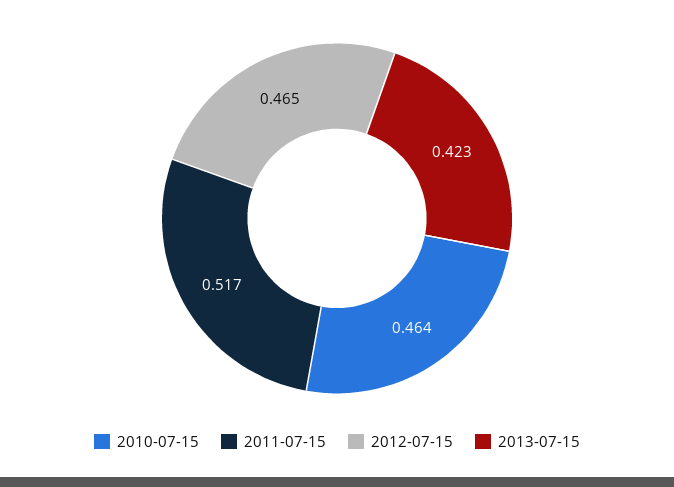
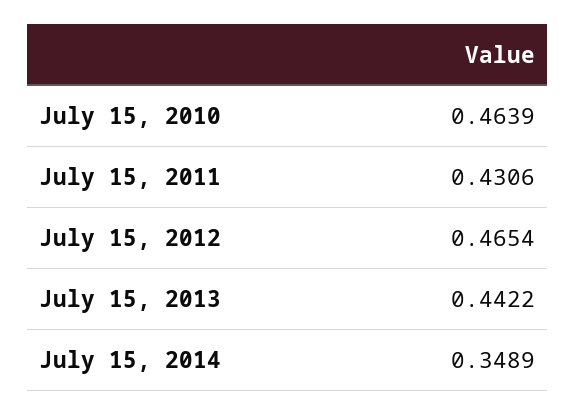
2011-07-15: 0.517 -> 0.4306
2013-07-15: 0.423 -> 0.4422
July 15, 2014: none -> 0.3489

